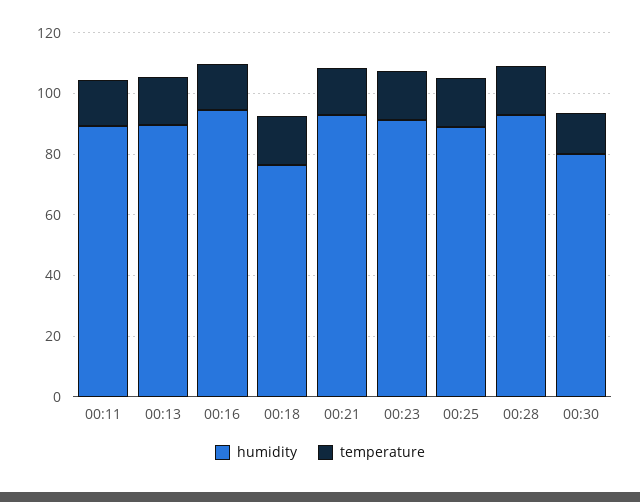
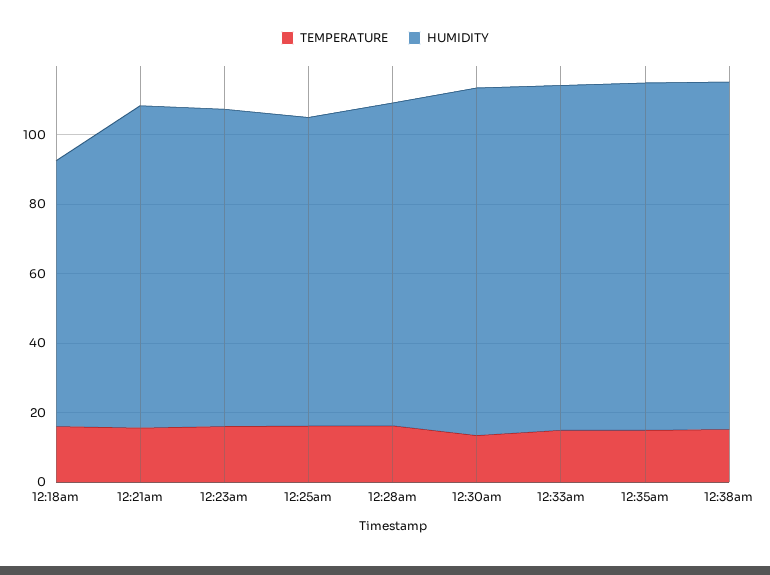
humidity, 00:11: 90 -> none
temperature, 00:11: 15 -> none
humidity, 00:13: 90 -> none
temperature, 00:13: 15 -> none
humidity, 00:16: 95 -> none
temperature, 00:16: 15 -> none
humidity, 00:30: 80 -> 100
temperature, 12:33am: none -> 15
humidity, 12:33am: none -> 100
temperature, 12:35am: none -> 15
humidity, 12:35am: none -> 100
temperature, 12:38am: none -> 15
humidity, 12:38am: none -> 100

